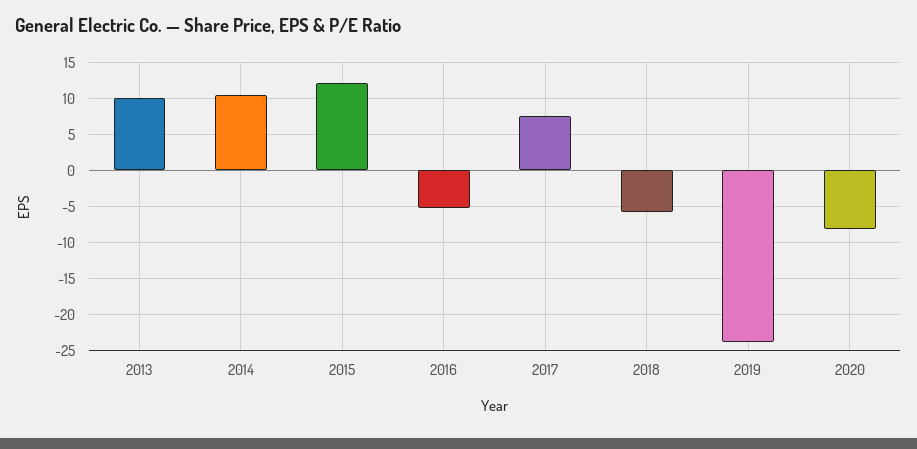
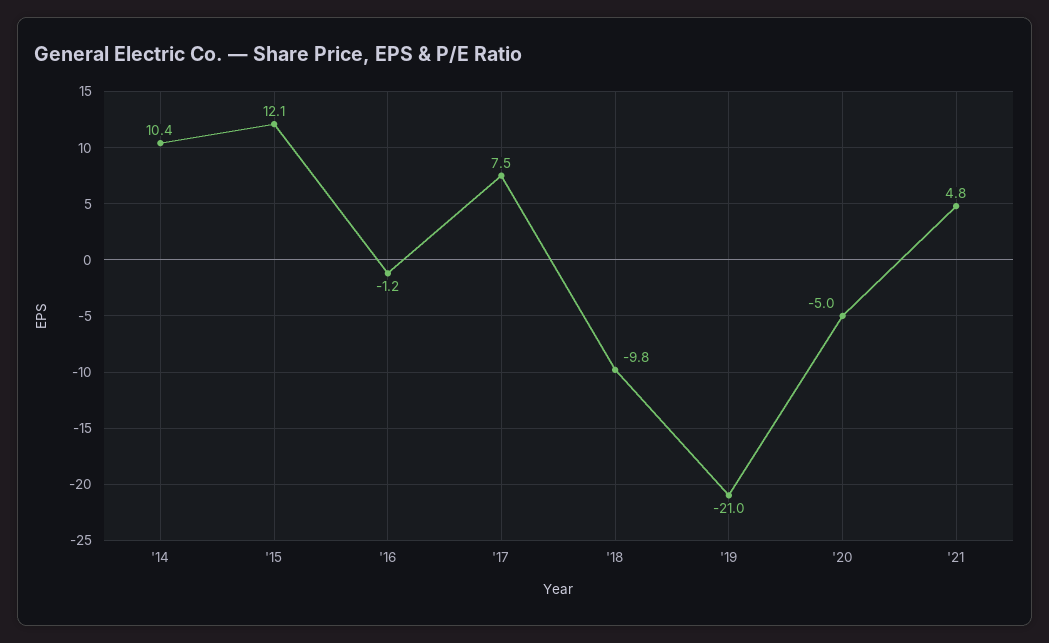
2013: 10 -> none
2016: -5 -> -1.2
2018: -6 -> -9.8
2019: -24 -> -21
2020: -8 -> -5
'21: none -> 4.8

